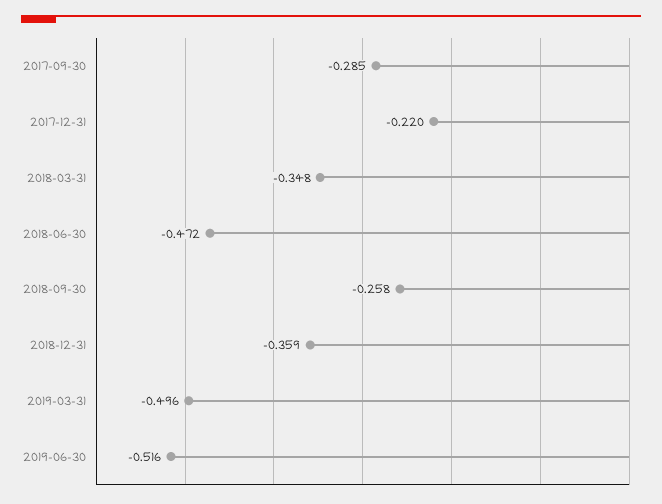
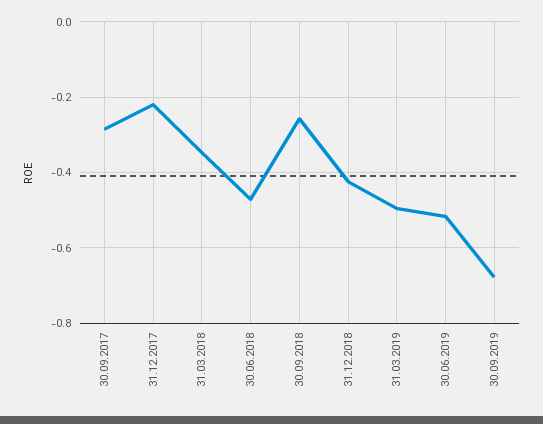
2018-12-31: -0.359 -> -0.42
30.09.2019: none -> -0.68

